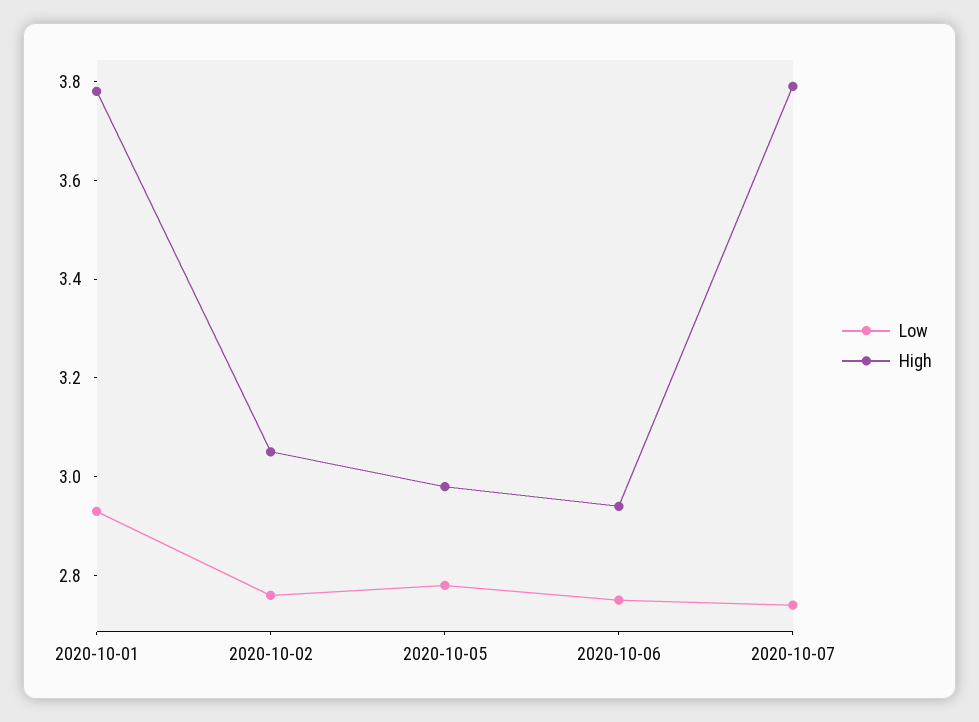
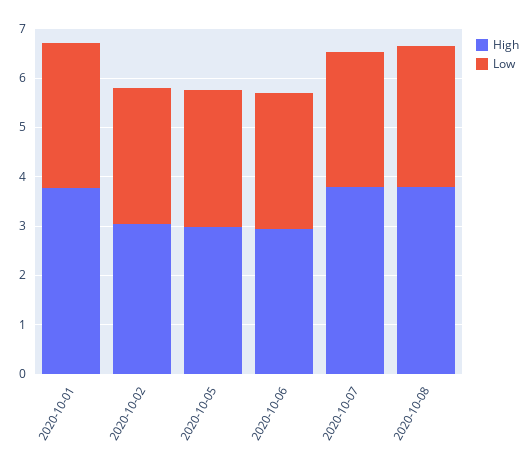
High, 2020-10-08: none -> 3.8
Low, 2020-10-08: none -> 2.8

